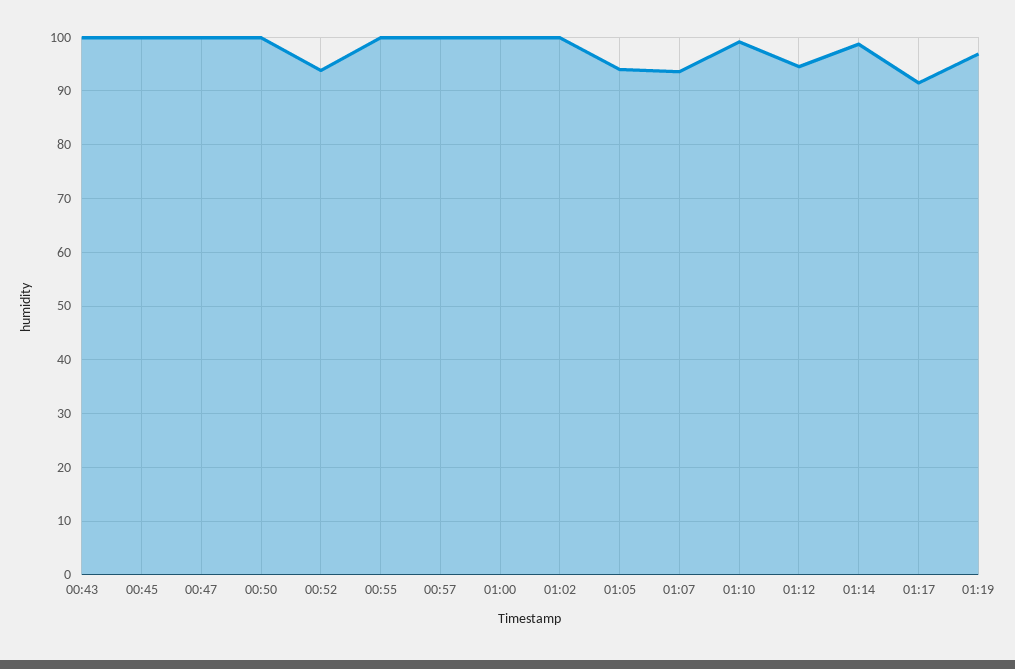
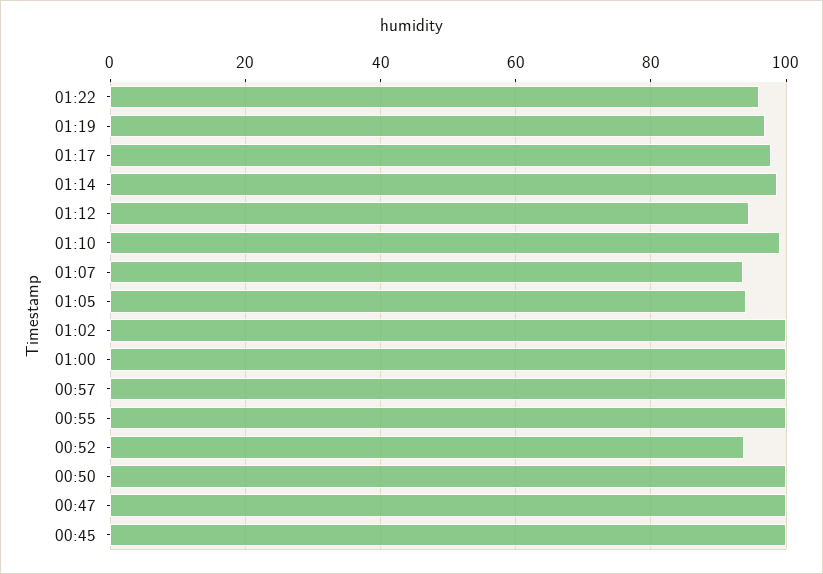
00:43: 100 -> none
01:17: 92 -> 98
01:22: none -> 96

